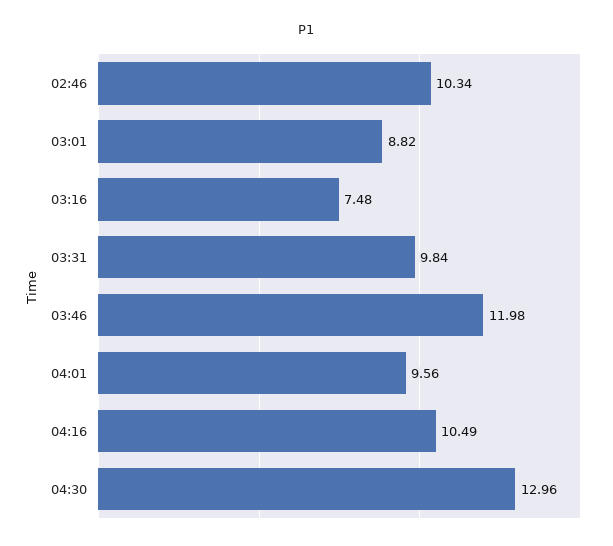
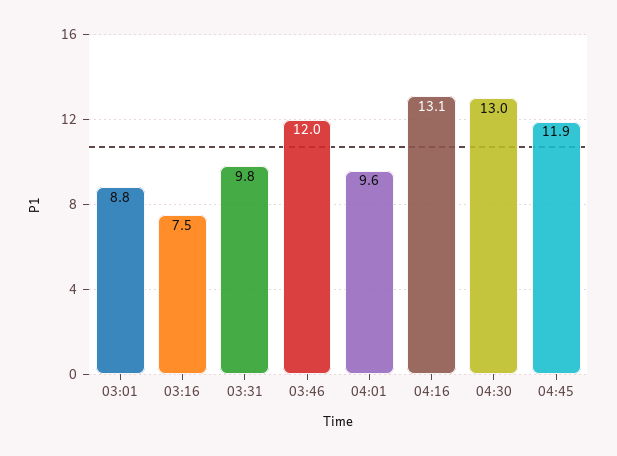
02:46: 10.34 -> none
04:16: 10.49 -> 13.1
04:45: none -> 11.9

